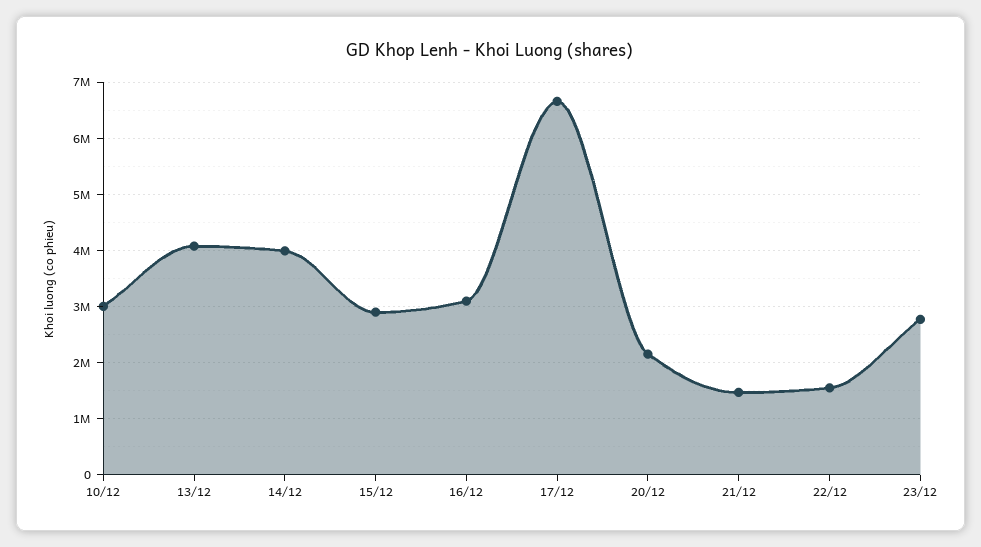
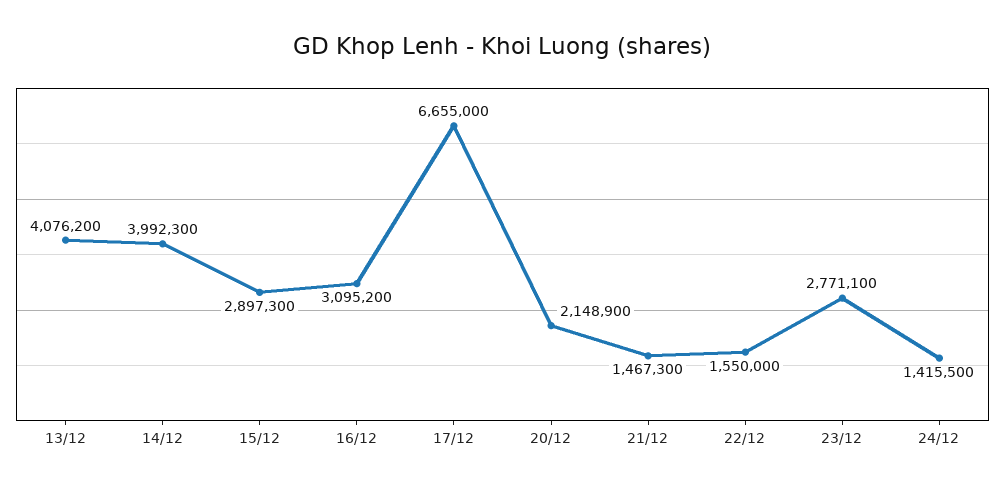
10/12: 3000000 -> none
24/12: none -> 1415500

